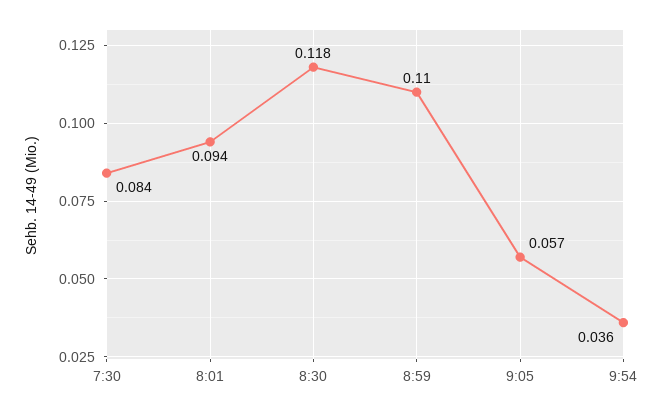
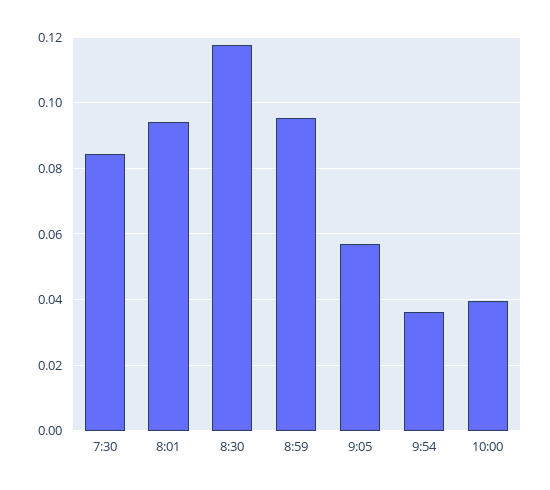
8:59: 0.11 -> 0.096
10:00: none -> 0.04

